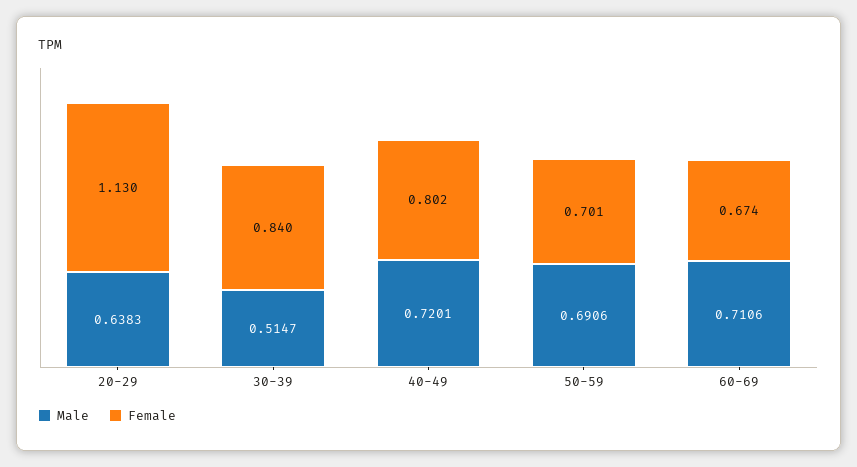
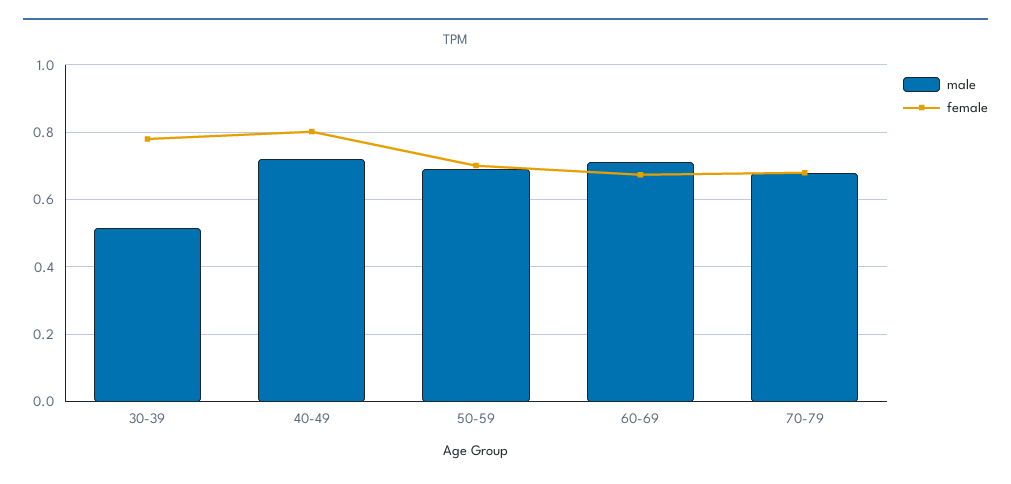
Male, 20-29: 0.6383 -> none
Female, 20-29: 1.13 -> none
Female, 30-39: 0.84 -> 0.78
Male, 70-79: none -> 0.68
Female, 70-79: none -> 0.68

